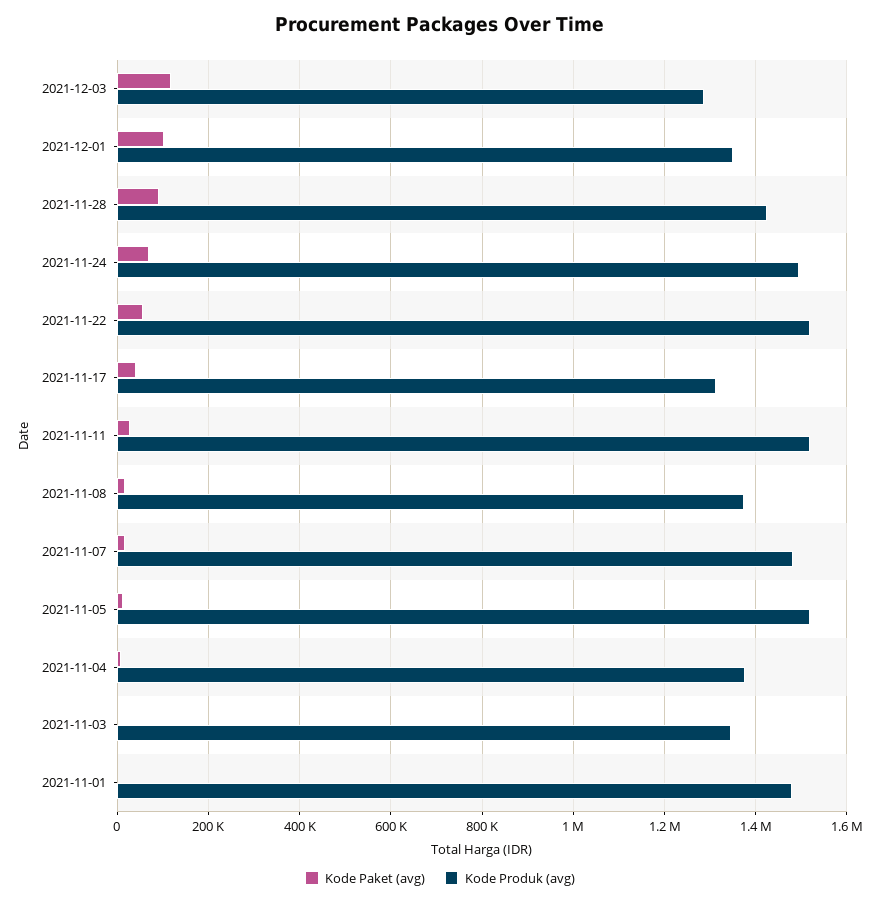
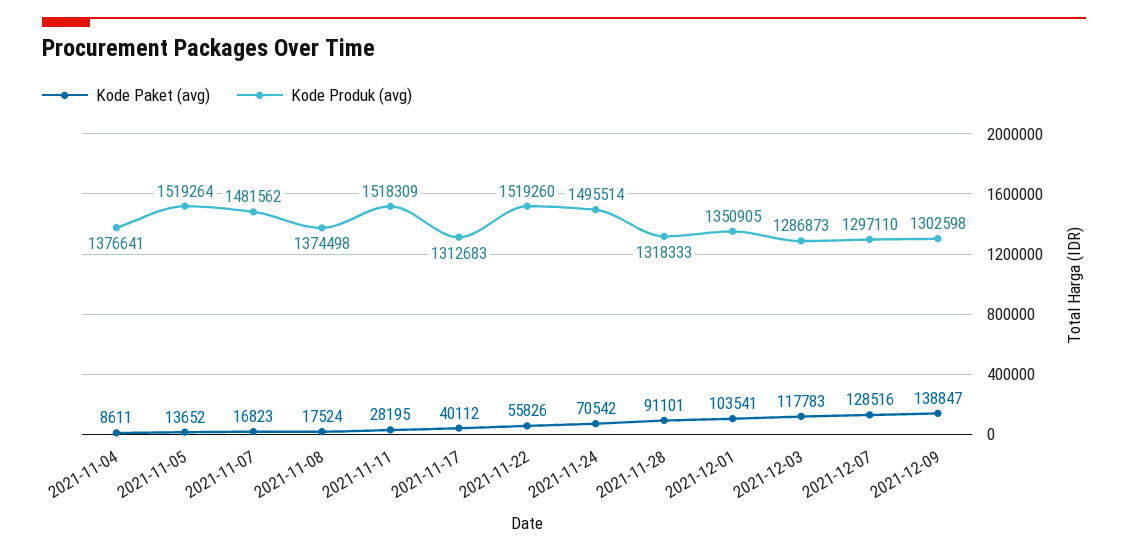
Kode Produk (avg), 2021-11-28: 1420000 -> 1318333
Kode Paket (avg), 2021-11-03: 0 -> none
Kode Produk (avg), 2021-11-03: 1340000 -> none
Kode Paket (avg), 2021-11-01: 0 -> none
Kode Produk (avg), 2021-11-01: 1480000 -> none
Kode Paket (avg), 2021-12-07: none -> 128516
Kode Produk (avg), 2021-12-07: none -> 1297110
Kode Paket (avg), 2021-12-09: none -> 138847
Kode Produk (avg), 2021-12-09: none -> 1302598

